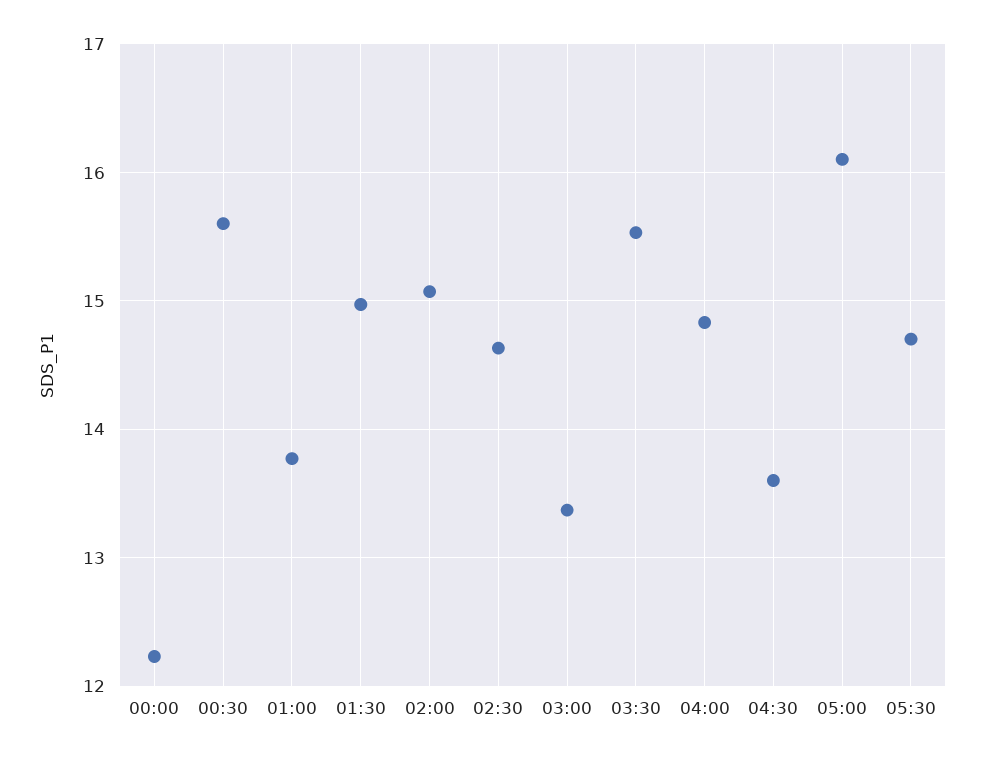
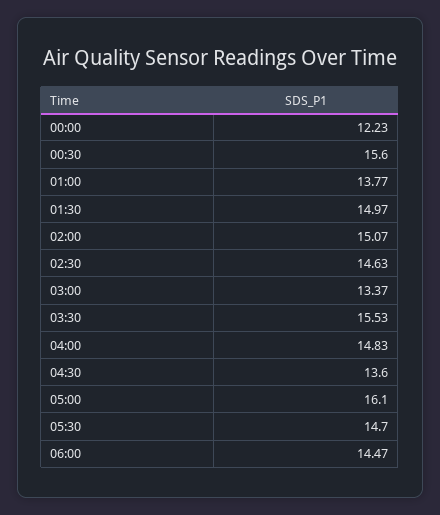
06:00: none -> 14.47

